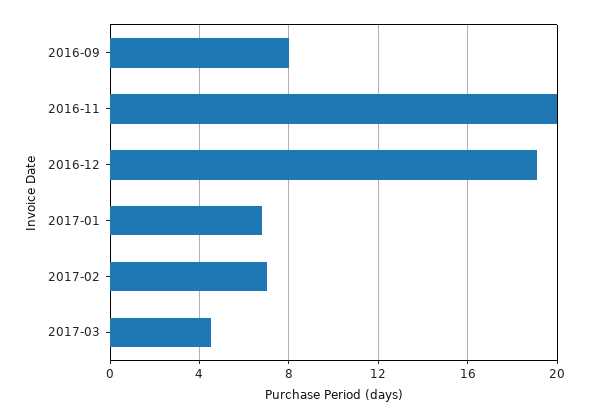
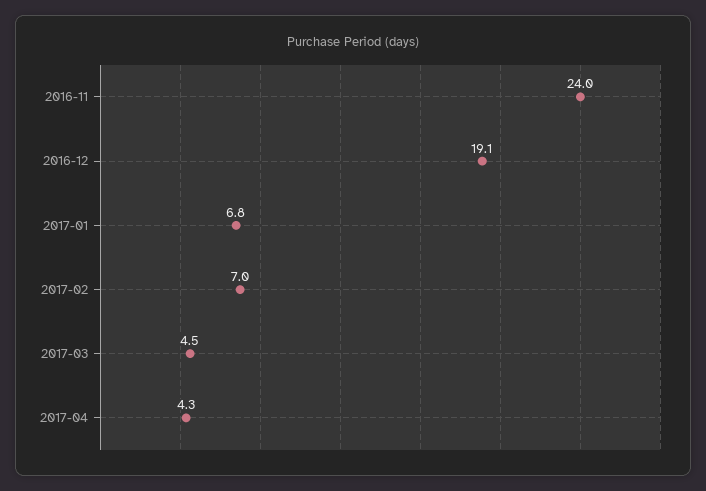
2016-09: 8 -> none
2016-11: 20 -> 24
2017-04: none -> 4.3

